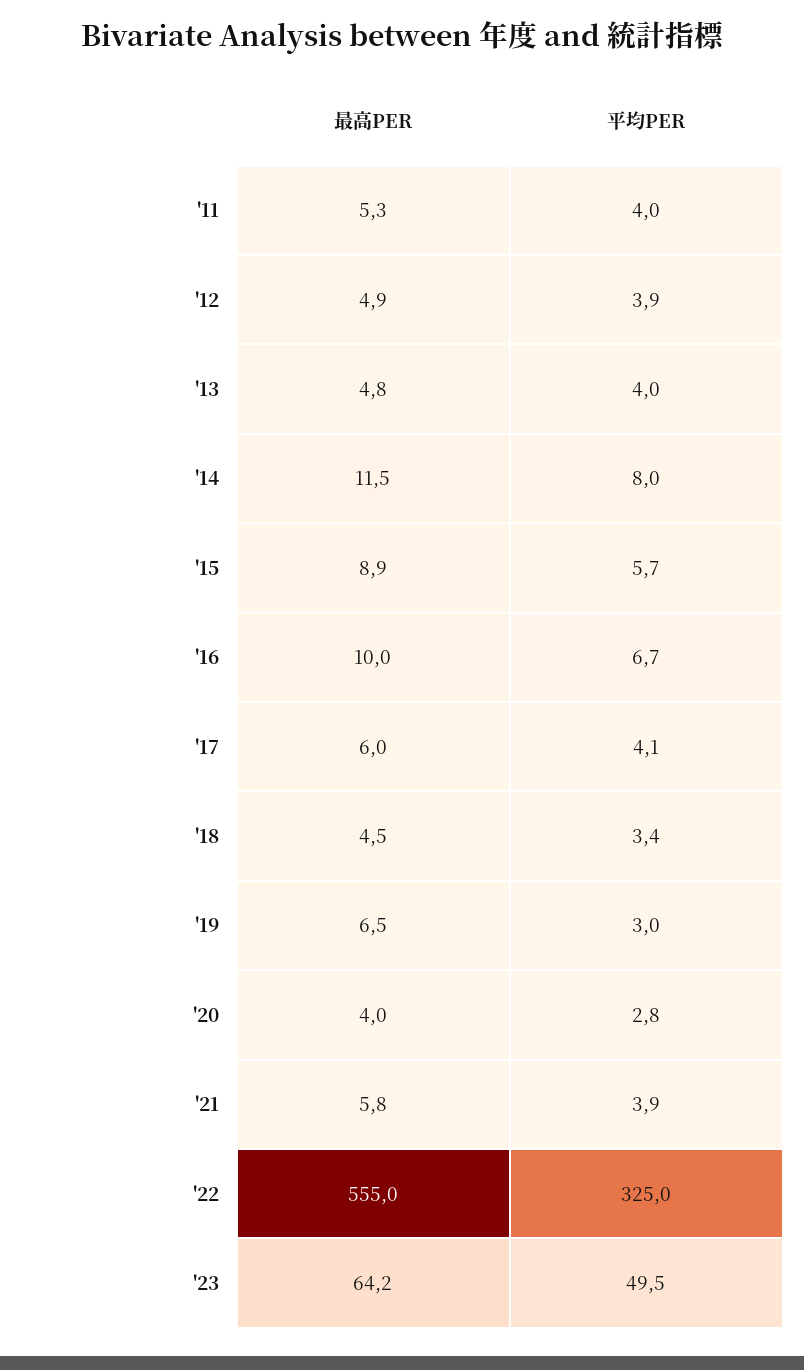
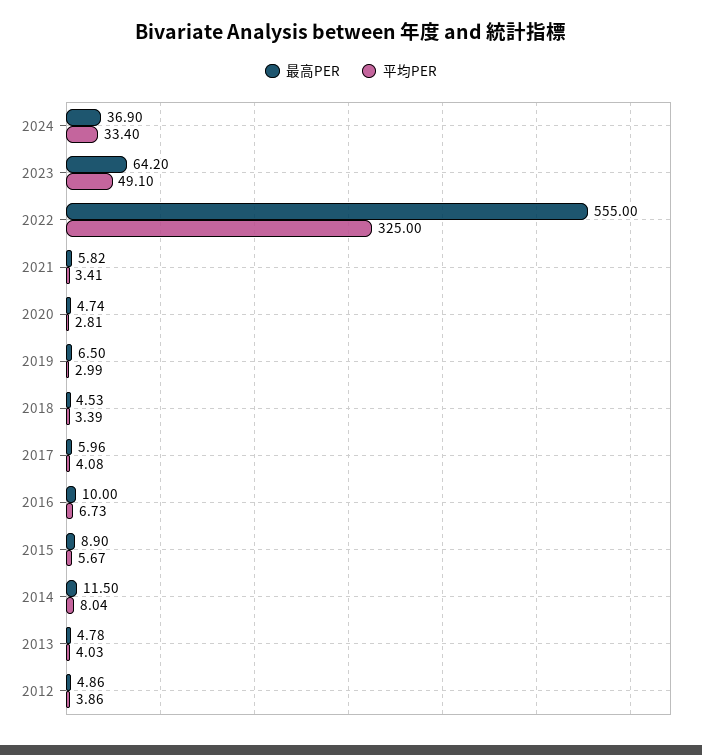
最高PER, '11: 5.3 -> none
平均PER, '11: 4 -> none
最高PER, '20: 4 -> 4.74
平均PER, '21: 3.9 -> 3.41
平均PER, '23: 49.5 -> 49.1
最高PER, 2024: none -> 36.9
平均PER, 2024: none -> 33.4

